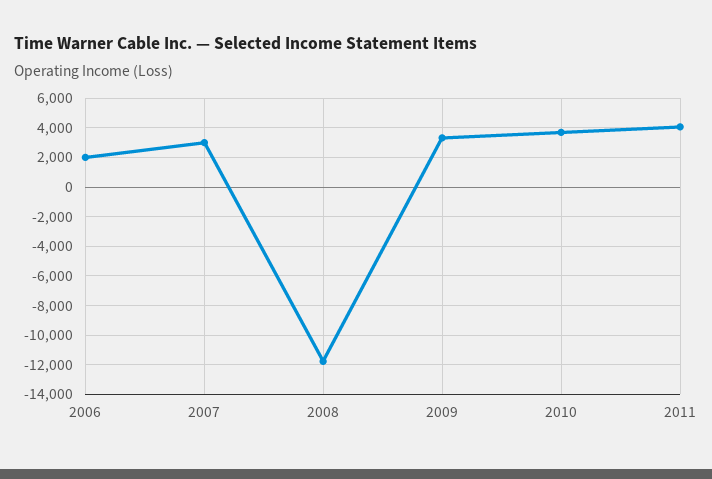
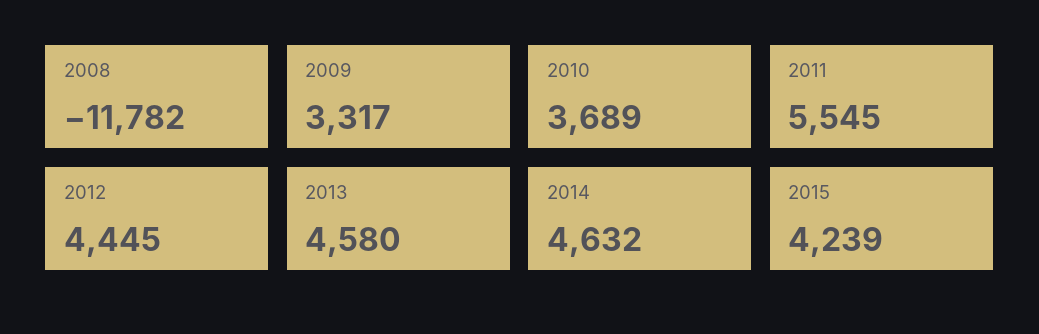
2006: 2000 -> none
2007: 3000 -> none
2011: 4000 -> 5545
2012: none -> 4445
2013: none -> 4580
2014: none -> 4632
2015: none -> 4239

